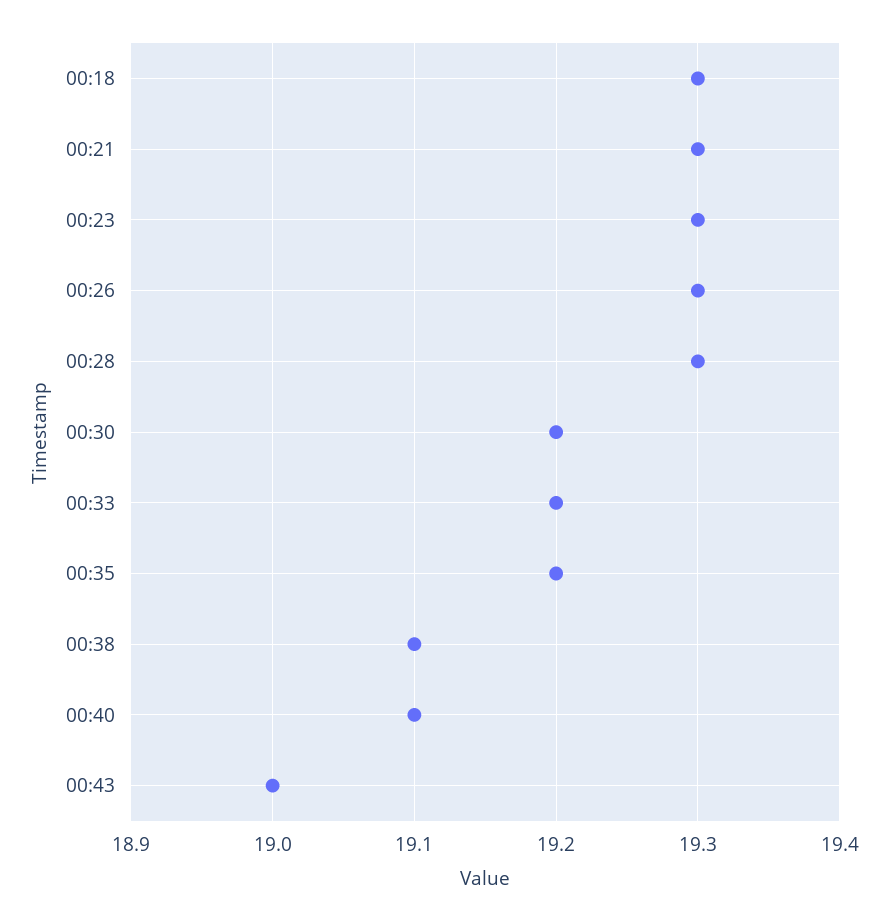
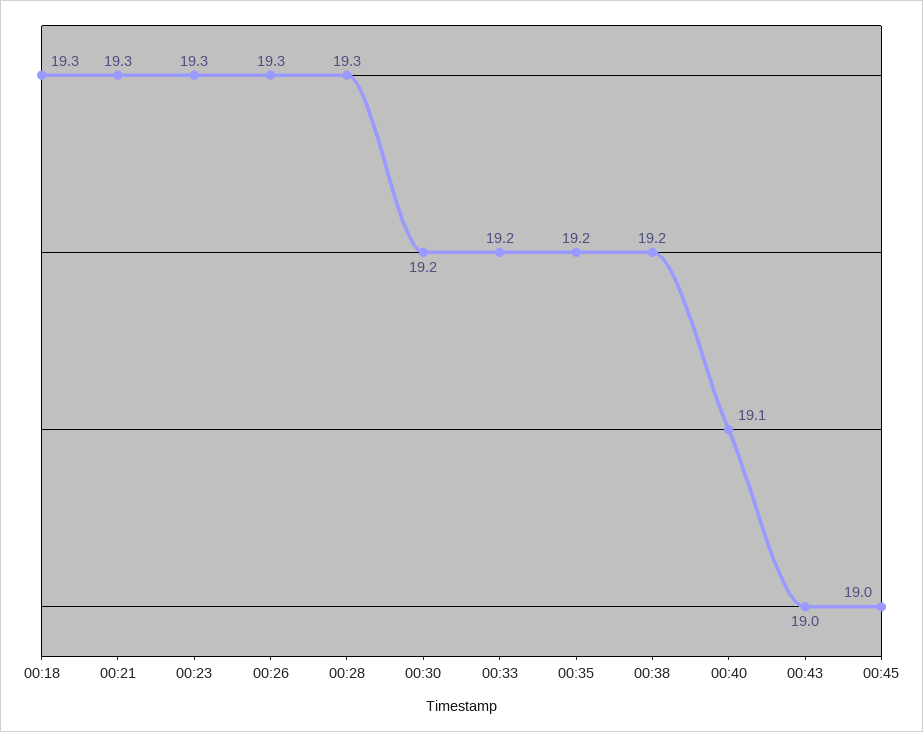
00:38: 19.1 -> 19.2
00:45: none -> 19

